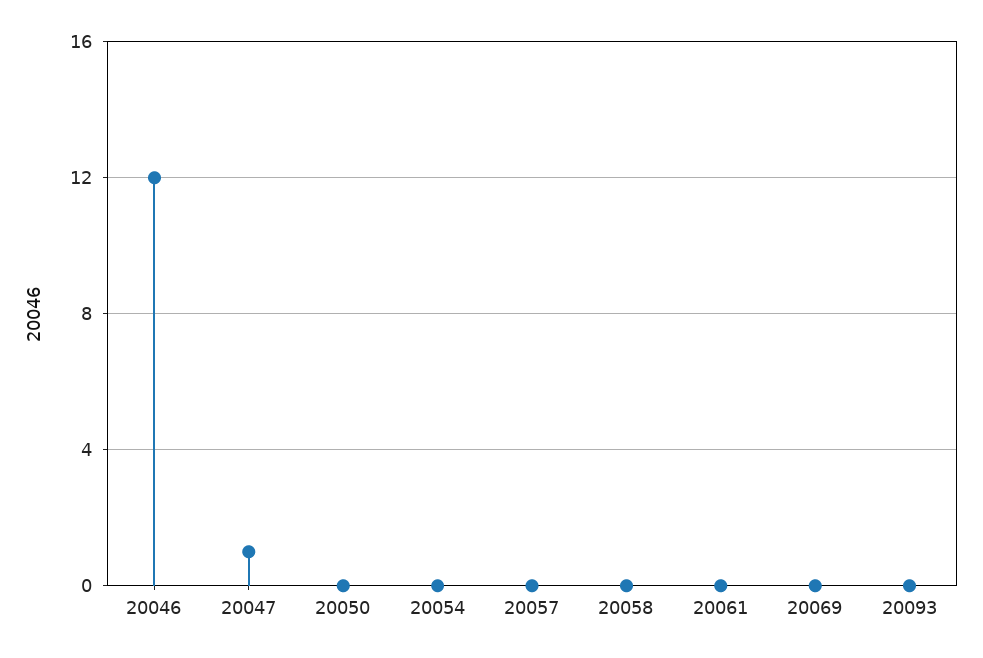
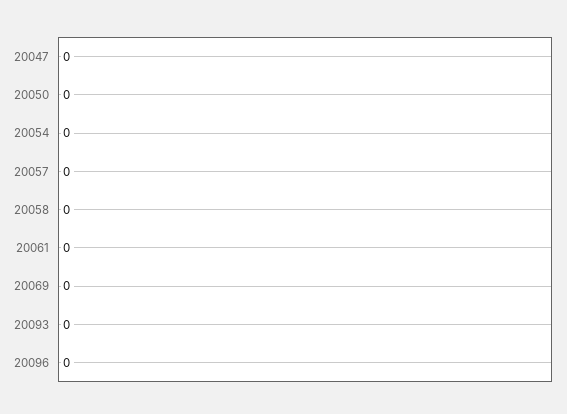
20046: 12 -> none
20047: 1 -> 0
20096: none -> 0

